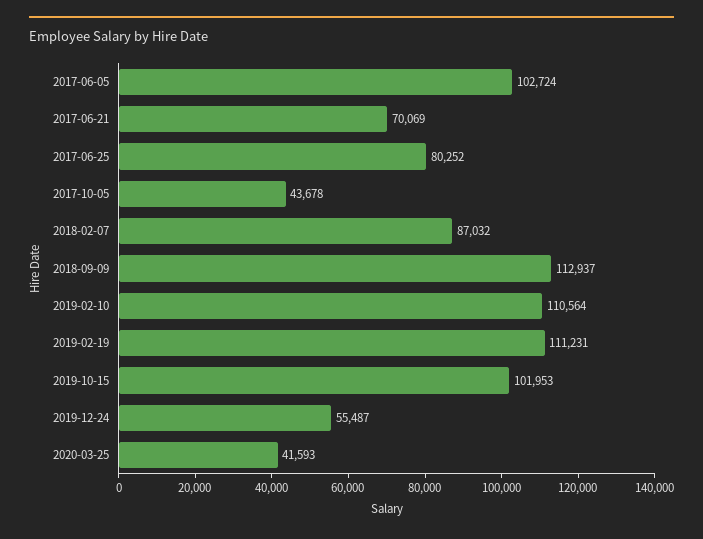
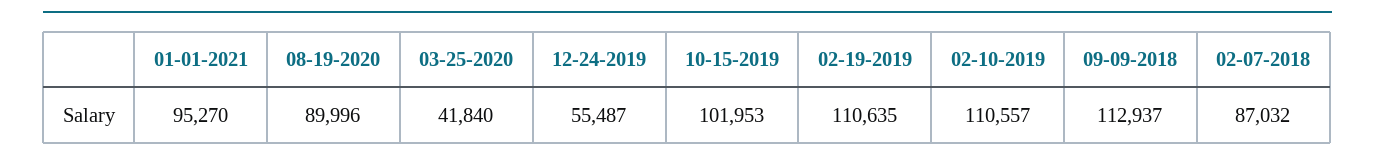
2017-06-05: 102724 -> none
2017-06-21: 70069 -> none
2017-06-25: 80252 -> none
2017-10-05: 43678 -> none
2019-02-10: 110564 -> 110557
2019-02-19: 111231 -> 110635
2020-03-25: 41593 -> 41840
01-01-2021: none -> 95270
08-19-2020: none -> 89996

